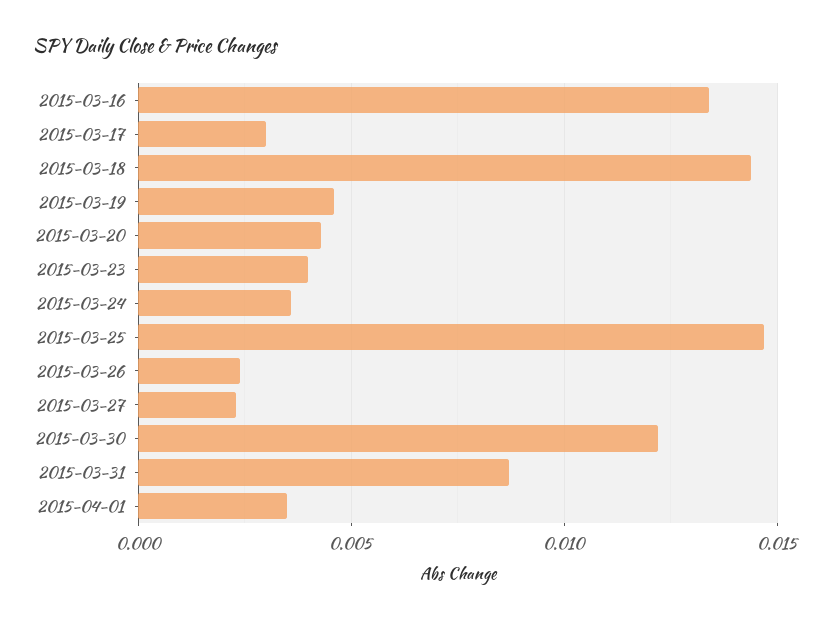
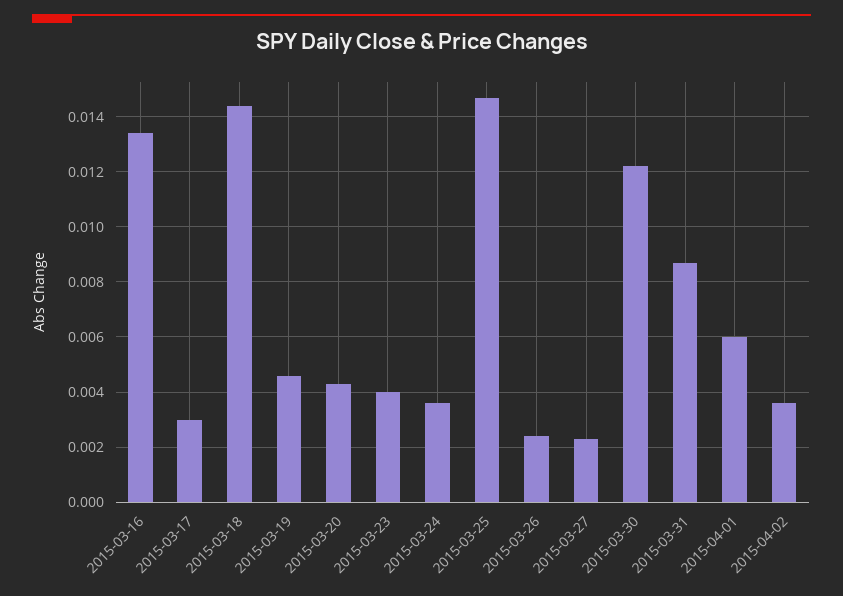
2015-04-01: 0.0035 -> 0.006
2015-04-02: none -> 0.0035

